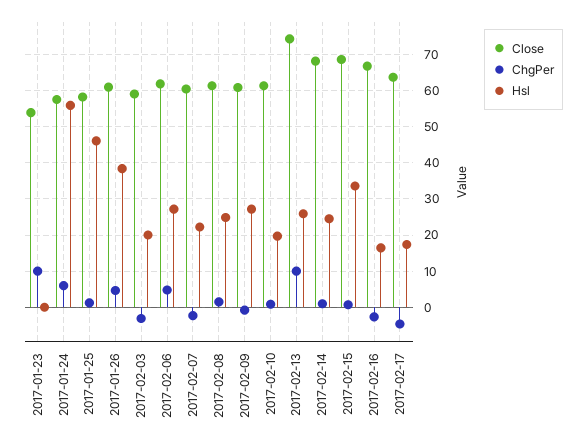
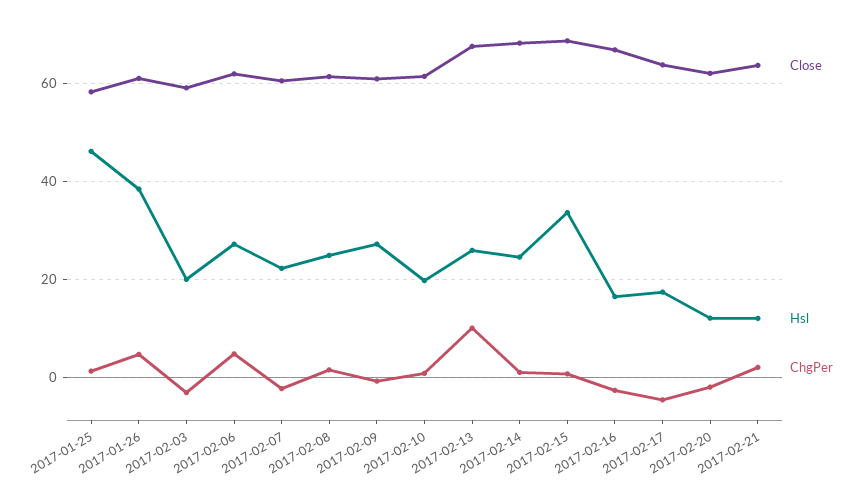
Close, 2017-01-23: 54 -> none
ChgPer, 2017-01-23: 10 -> none
Hsl, 2017-01-23: 0 -> none
Close, 2017-01-24: 58 -> none
ChgPer, 2017-01-24: 6 -> none
Hsl, 2017-01-24: 56 -> none
Close, 2017-02-13: 74 -> 68
Close, 2017-02-20: none -> 62
Hsl, 2017-02-20: none -> 12
ChgPer, 2017-02-20: none -> -2
Close, 2017-02-21: none -> 64
Hsl, 2017-02-21: none -> 12
ChgPer, 2017-02-21: none -> 2

